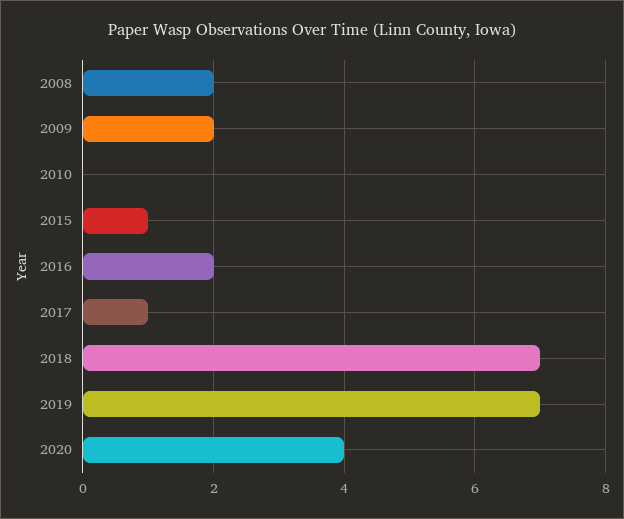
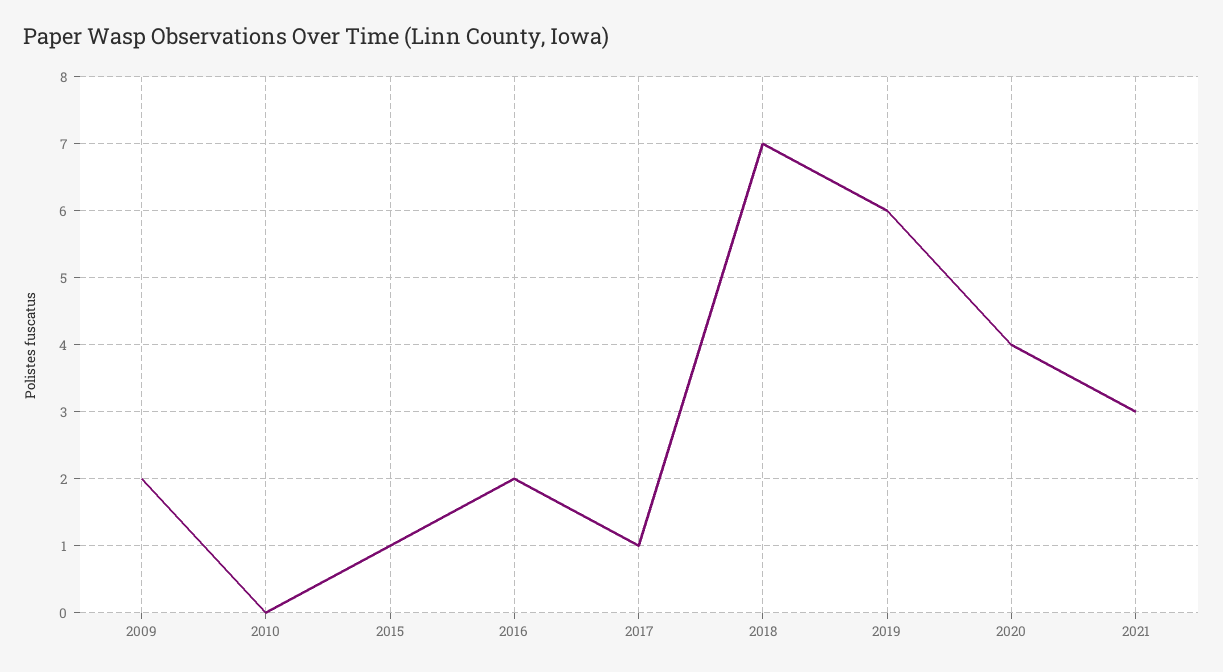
2008: 2 -> none
2019: 7 -> 6
2021: none -> 3

